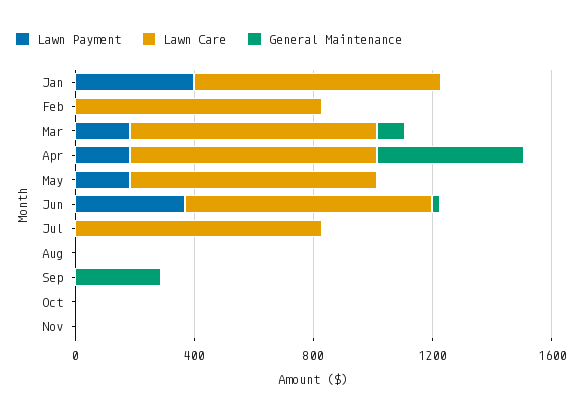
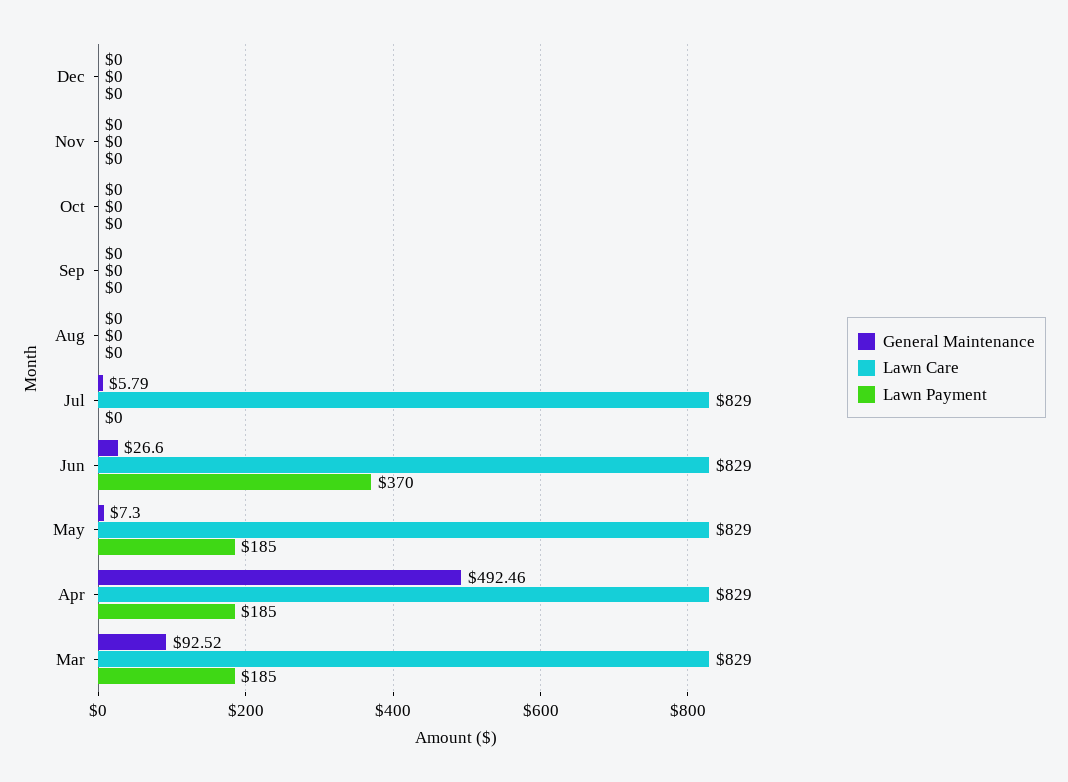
Lawn Payment, Jan: 400 -> none
Lawn Care, Jan: 800 -> none
General Maintenance, Jan: 0 -> none
Lawn Payment, Feb: 0 -> none
Lawn Care, Feb: 800 -> none
General Maintenance, Feb: 0 -> none
General Maintenance, Sep: 300 -> 0
General Maintenance, Dec: none -> 0
Lawn Care, Dec: none -> 0
Lawn Payment, Dec: none -> 0

